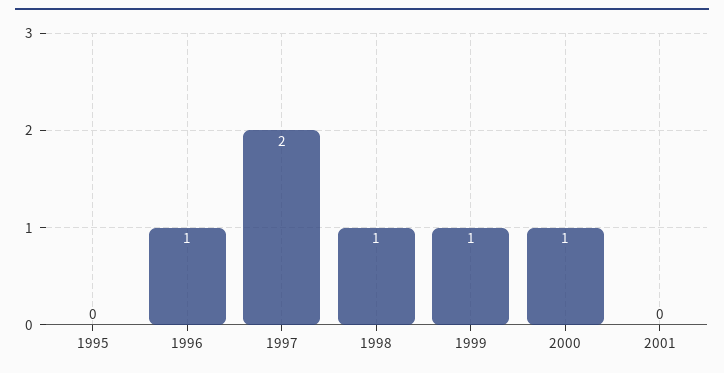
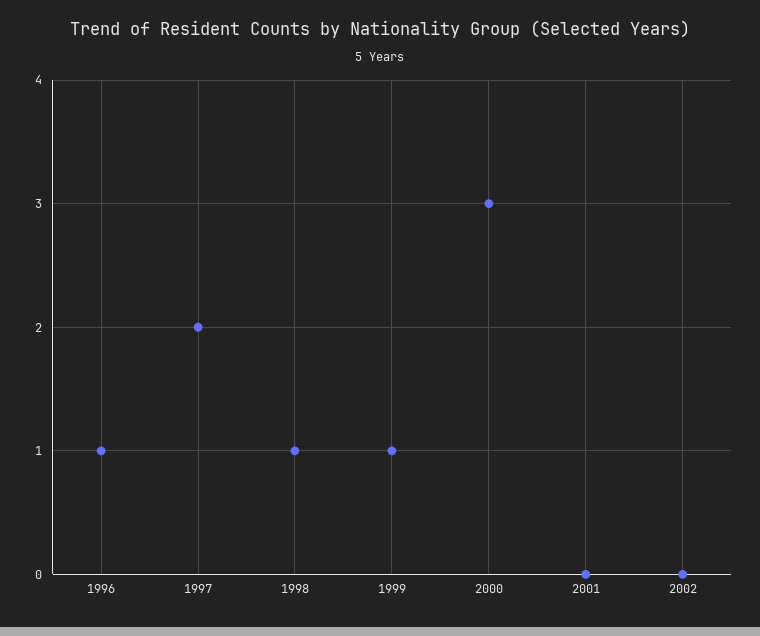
1995: 0 -> none
2000: 1 -> 3
2002: none -> 0

